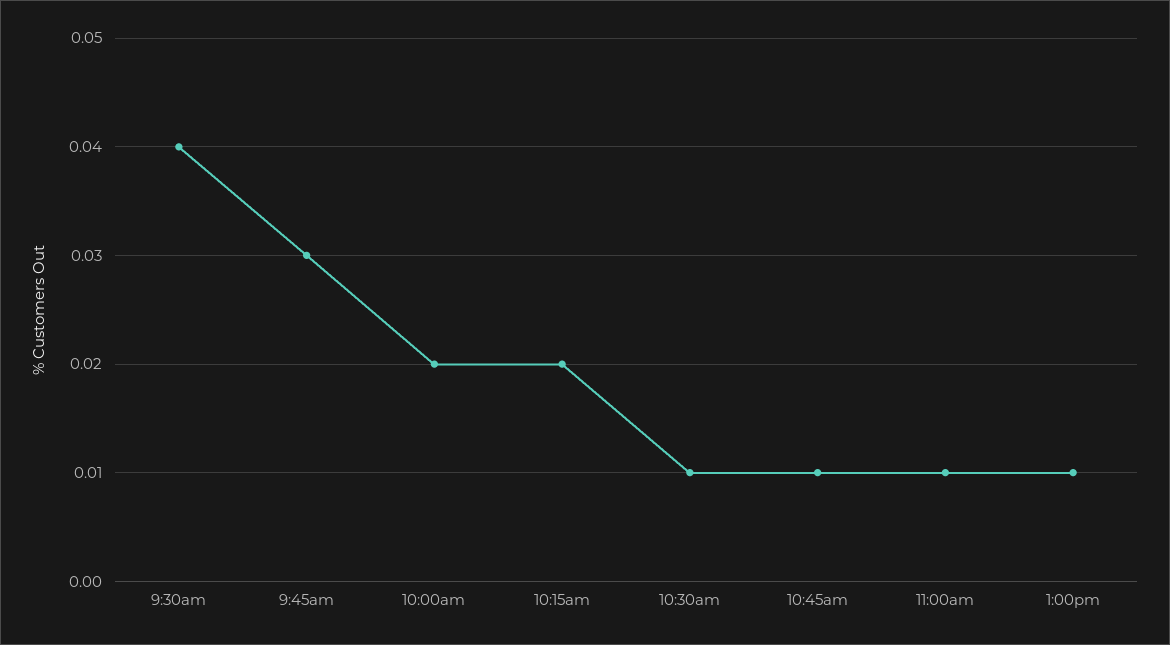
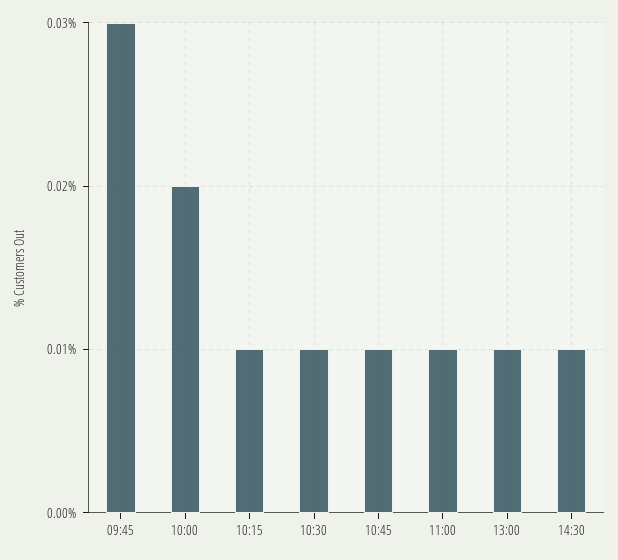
9:30am: 0.04 -> none
10:15am: 0.02 -> 0.01
14:30: none -> 0.01

